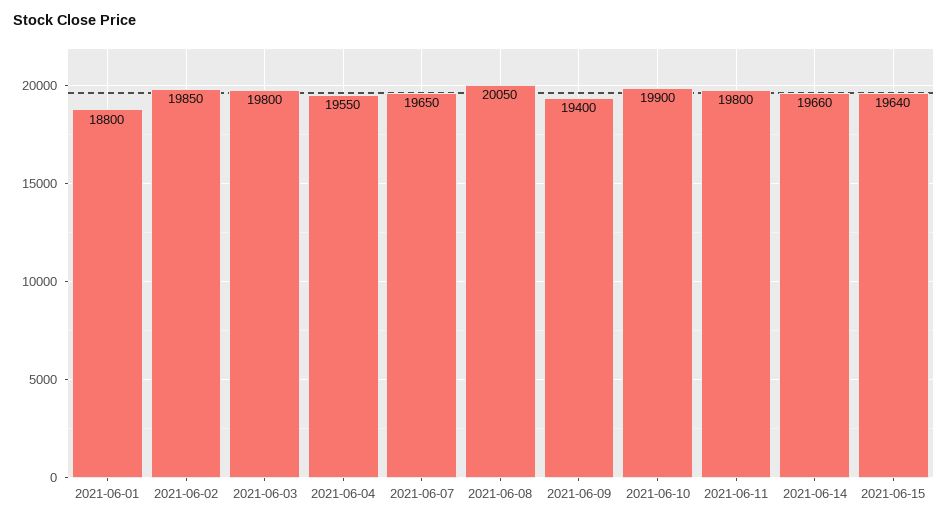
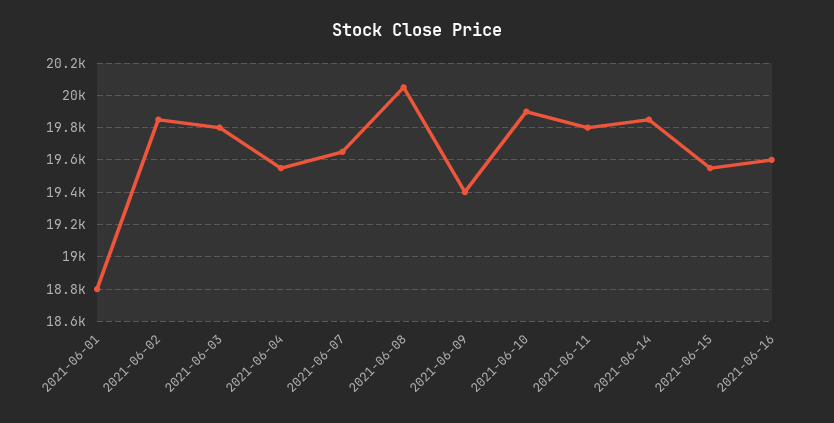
2021-06-14: 19660 -> 19850
2021-06-15: 19640 -> 19550
2021-06-16: none -> 19600

